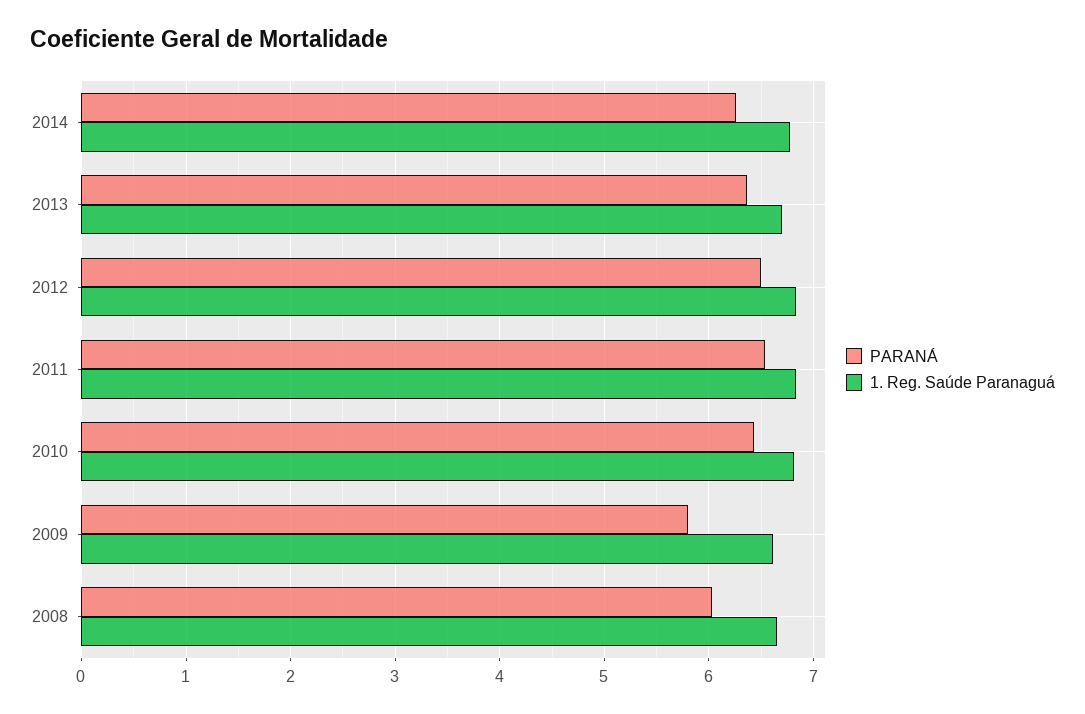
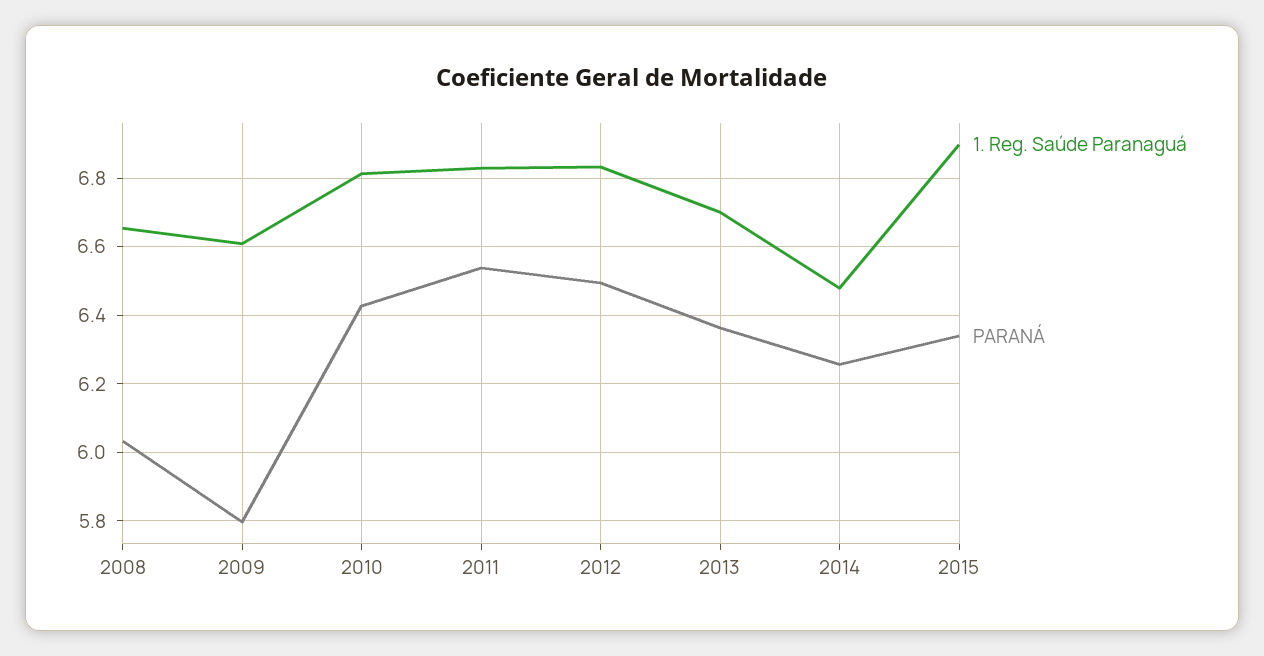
1. Reg. Saúde Paranaguá, 2014: 6.8 -> 6.48
1. Reg. Saúde Paranaguá, 2015: none -> 6.9
PARANÁ, 2015: none -> 6.34

